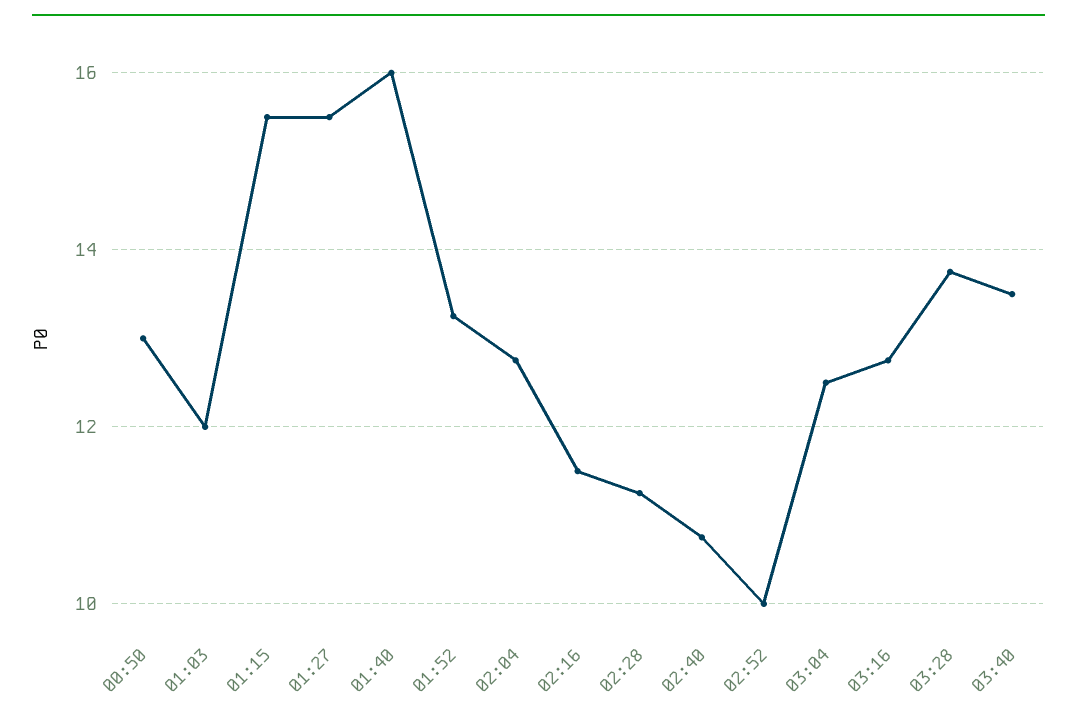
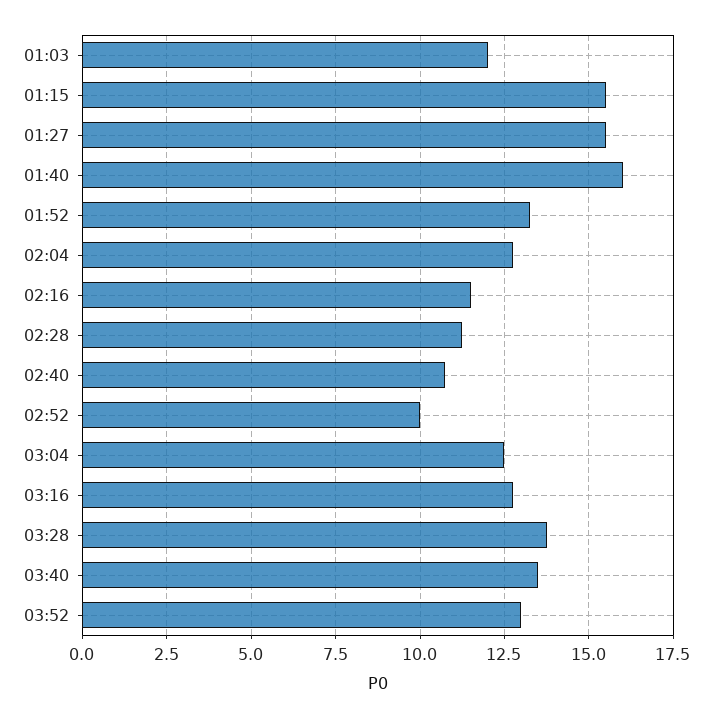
00:50: 13 -> none
03:52: none -> 13

